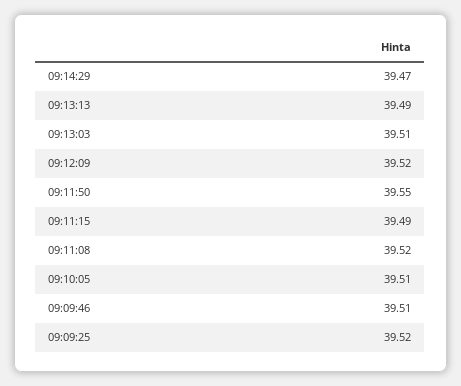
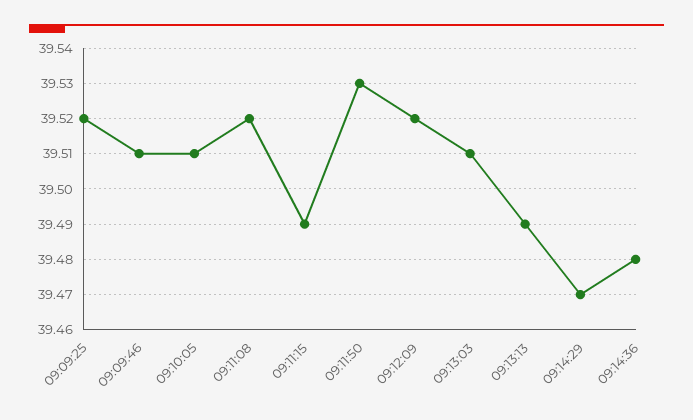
09:11:50: 39.55 -> 39.53
09:14:36: none -> 39.48

